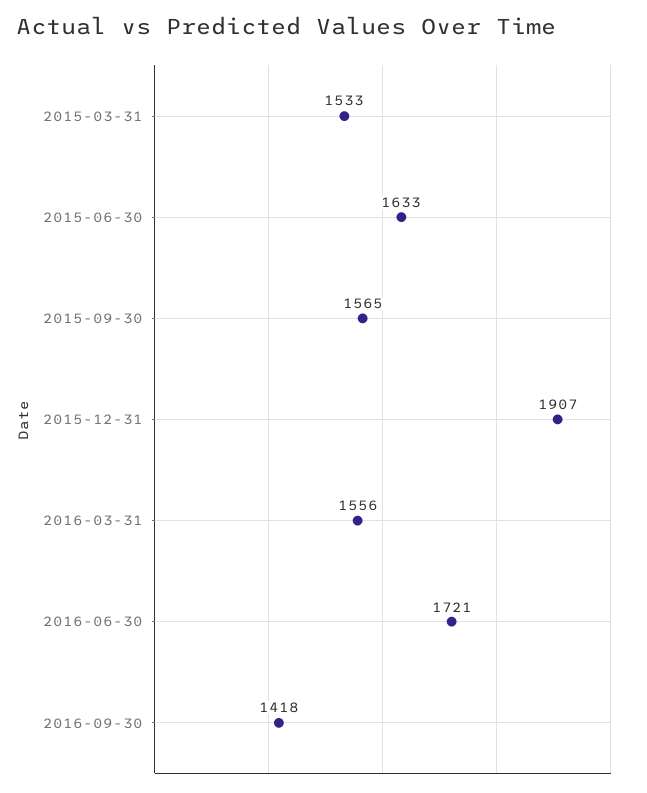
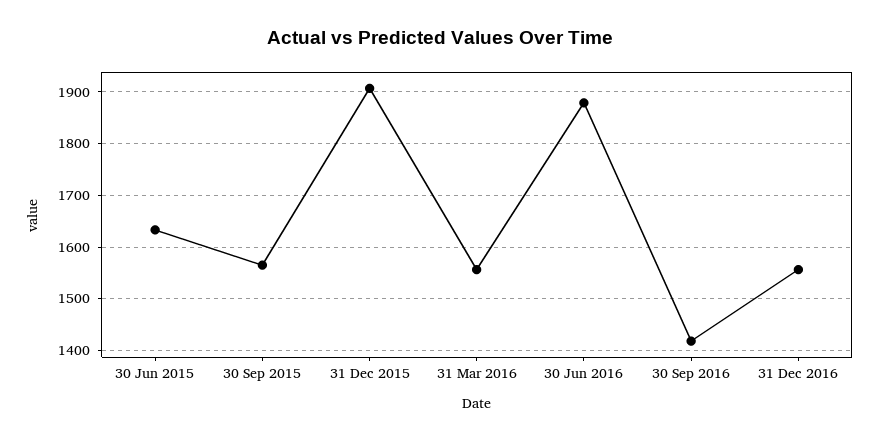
2015-03-31: 1533 -> none
2016-06-30: 1721 -> 1880
31 Dec 2016: none -> 1560

